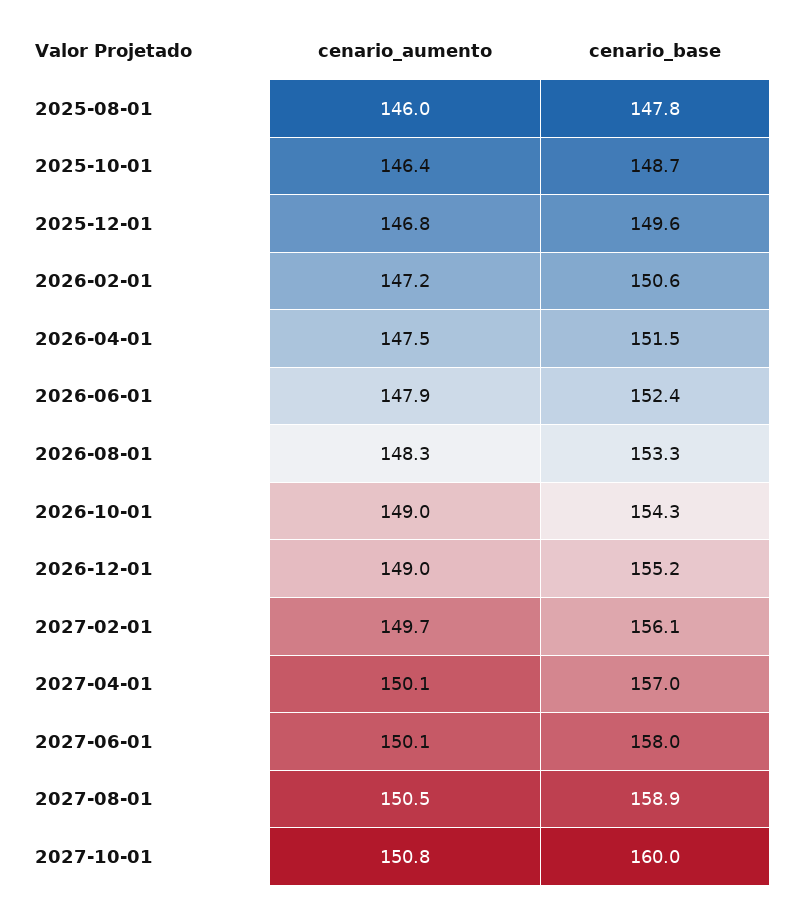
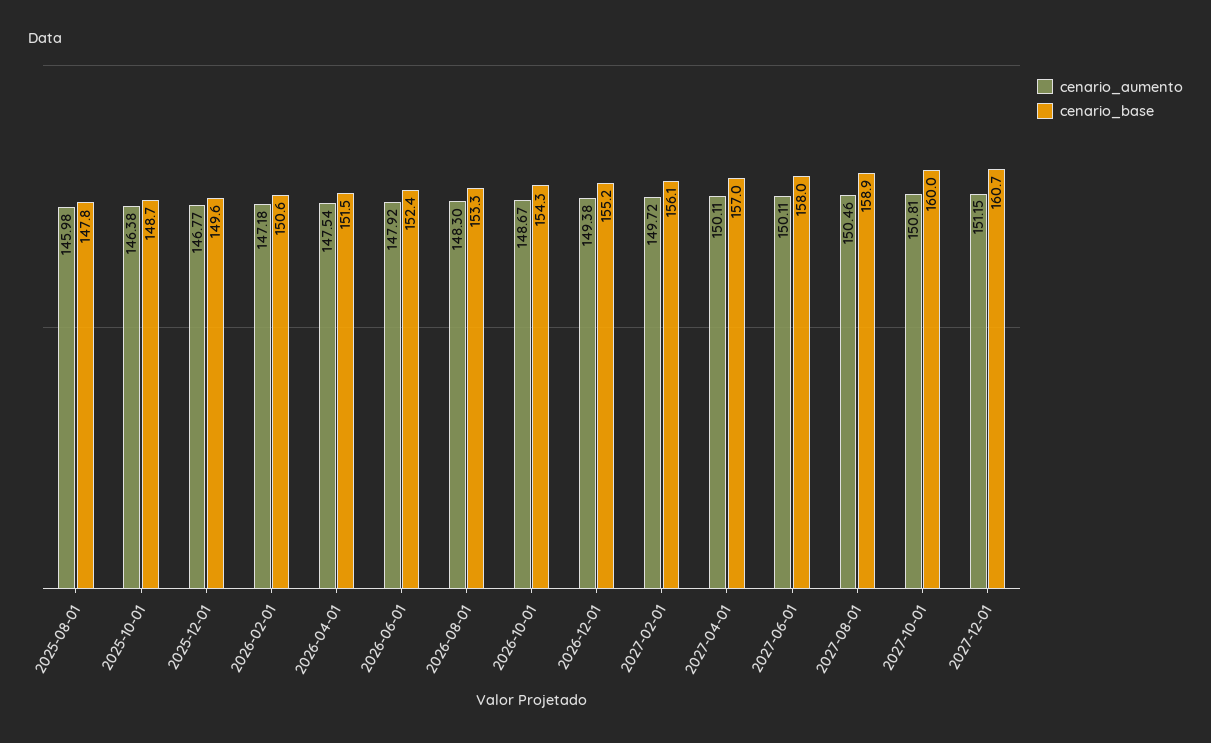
cenario_aumento, 2026-10-01: 149 -> 148.67
cenario_aumento, 2026-12-01: 149 -> 149.38
cenario_aumento, 2027-12-01: none -> 151.15
cenario_base, 2027-12-01: none -> 160.7

